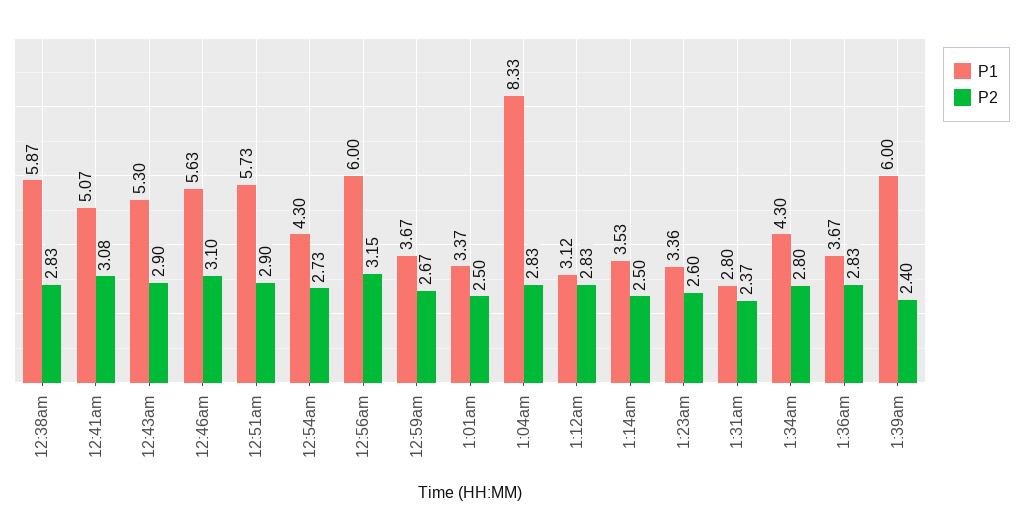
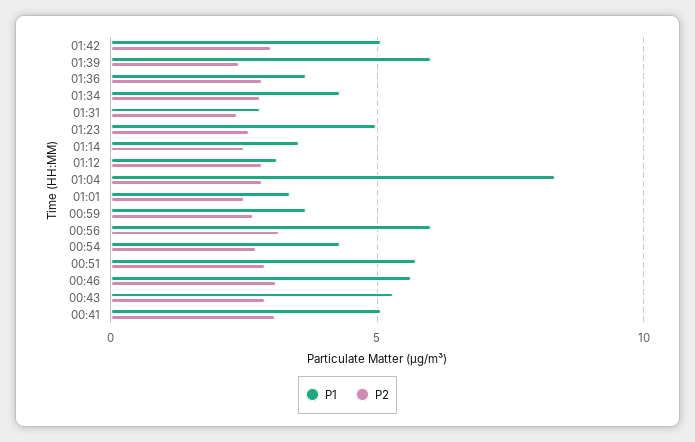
P1, 12:38am: 5.87 -> none
P2, 12:38am: 2.83 -> none
P1, 1:23am: 3.36 -> 5
P1, 01:42: none -> 5
P2, 01:42: none -> 3

